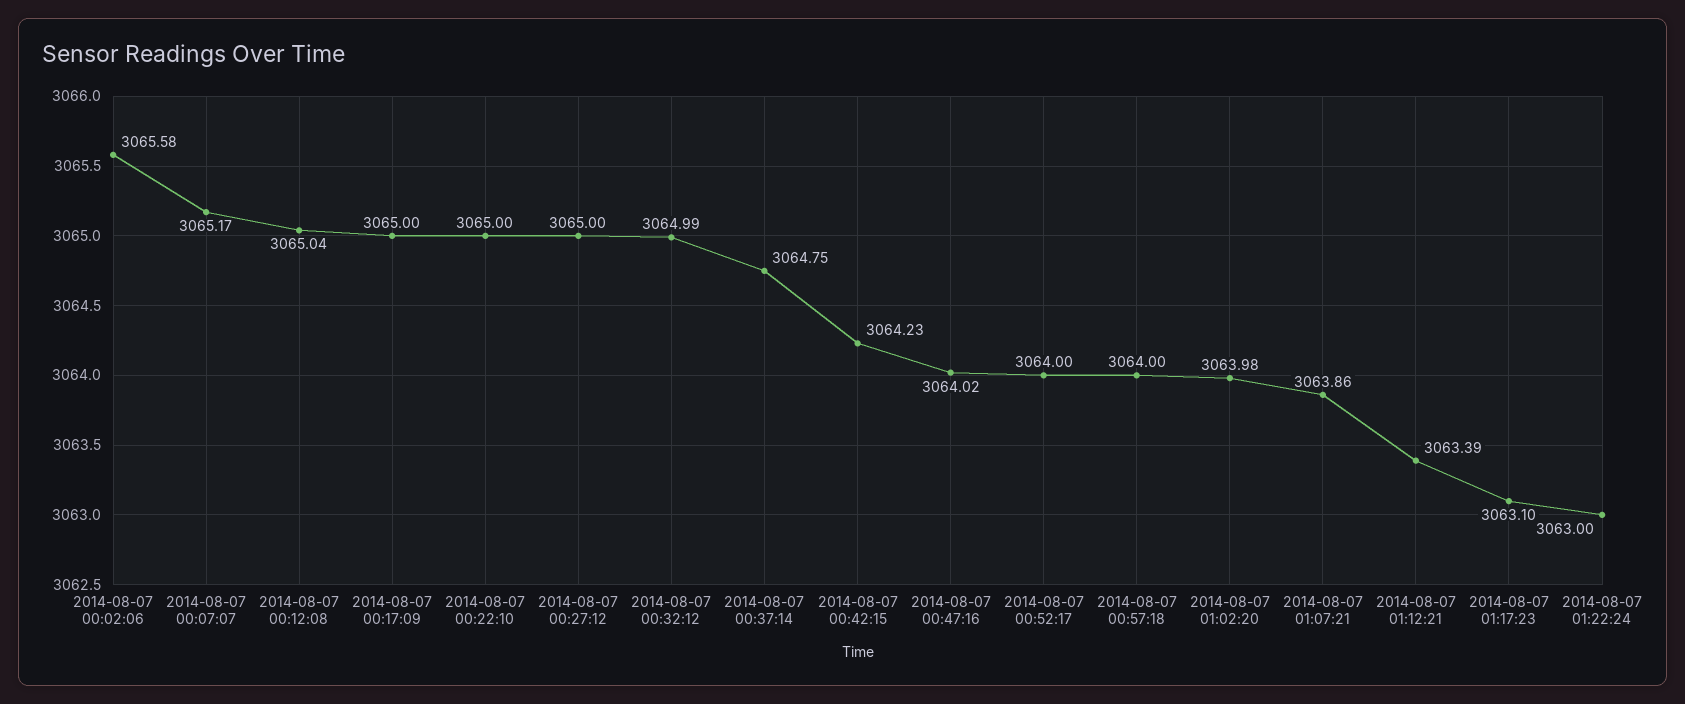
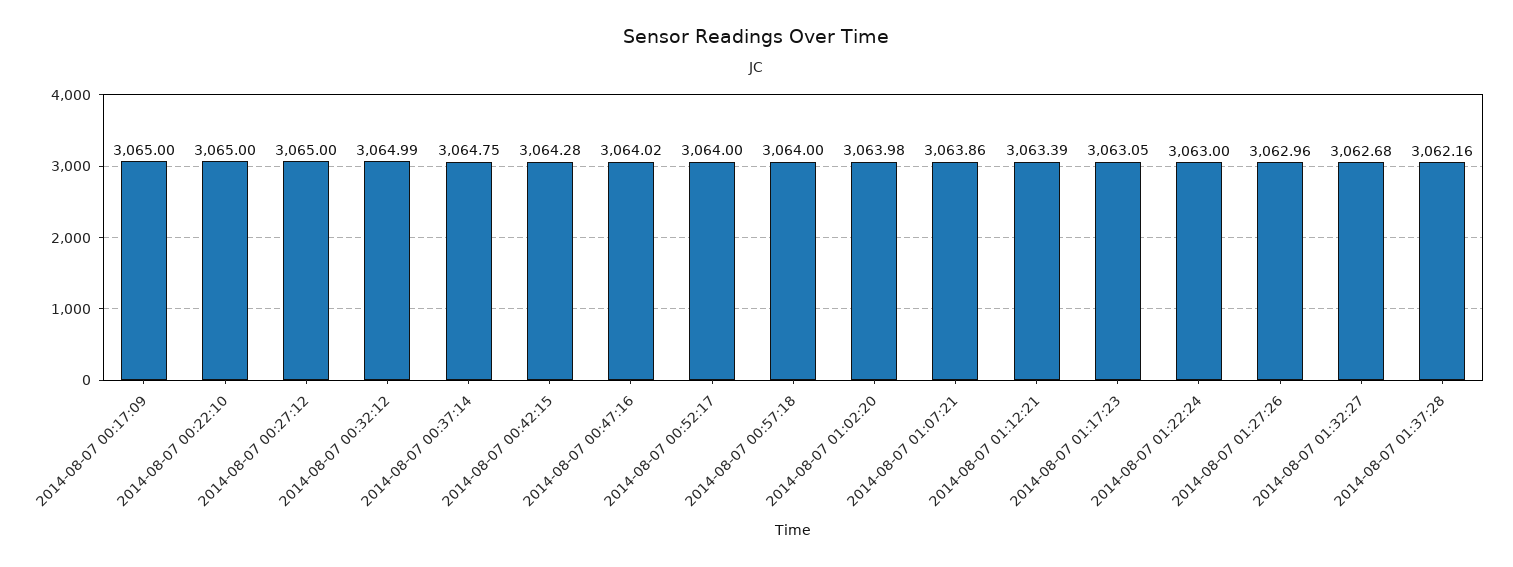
2014-08-07 00:02:06: 3065.58 -> none
2014-08-07 00:07:07: 3065.17 -> none
2014-08-07 00:12:08: 3065.04 -> none
2014-08-07 00:42:15: 3064.23 -> 3064.28
2014-08-07 01:17:23: 3063.1 -> 3063.05
2014-08-07 01:27:26: none -> 3062.96
2014-08-07 01:32:27: none -> 3062.68
2014-08-07 01:37:28: none -> 3062.16

